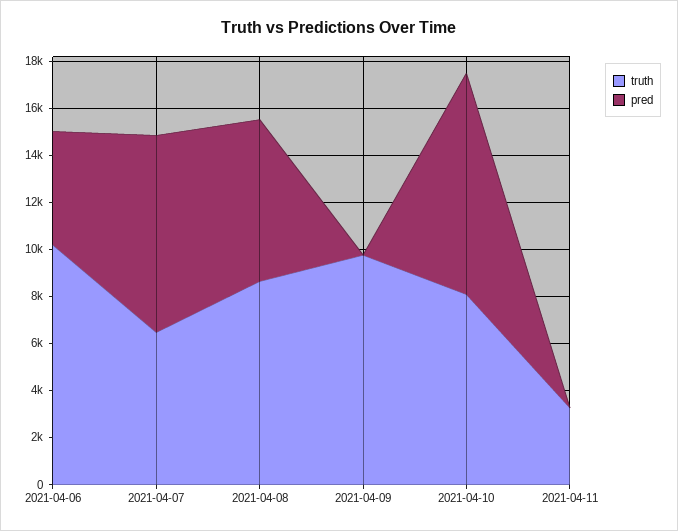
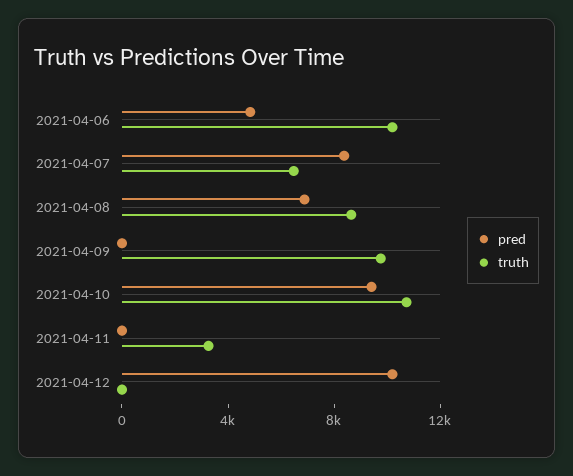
truth, 2021-04-10: 8000 -> 11000
pred, 2021-04-12: none -> 10000
truth, 2021-04-12: none -> 0

